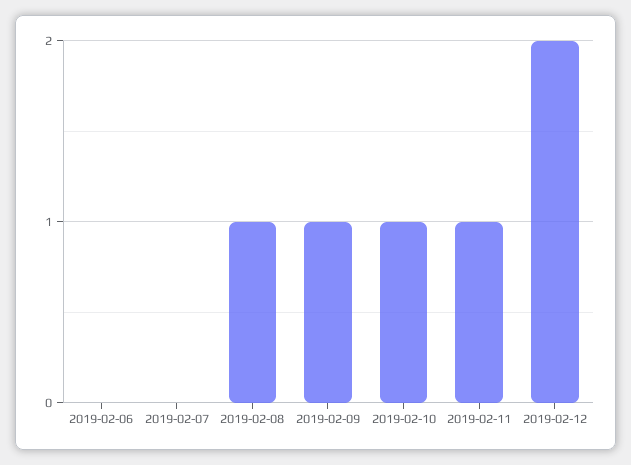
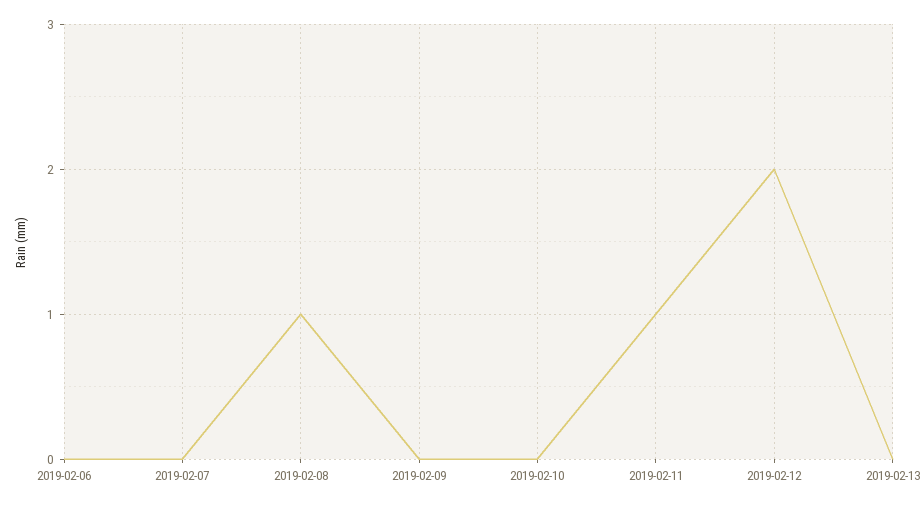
2019-02-09: 1 -> 0
2019-02-10: 1 -> 0
2019-02-13: none -> 0

